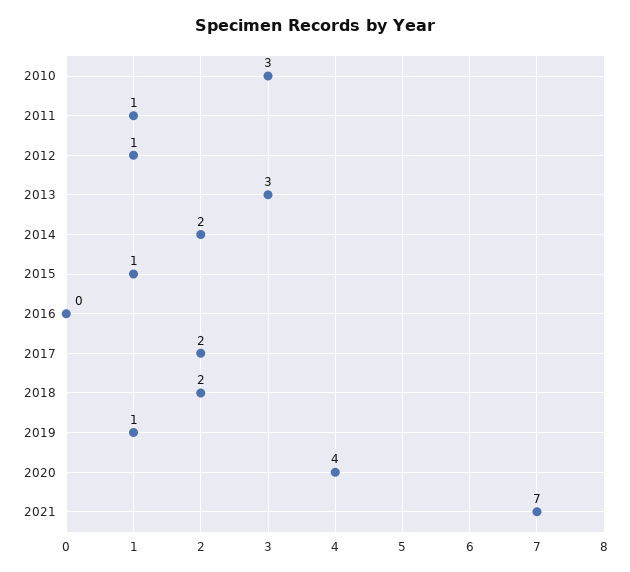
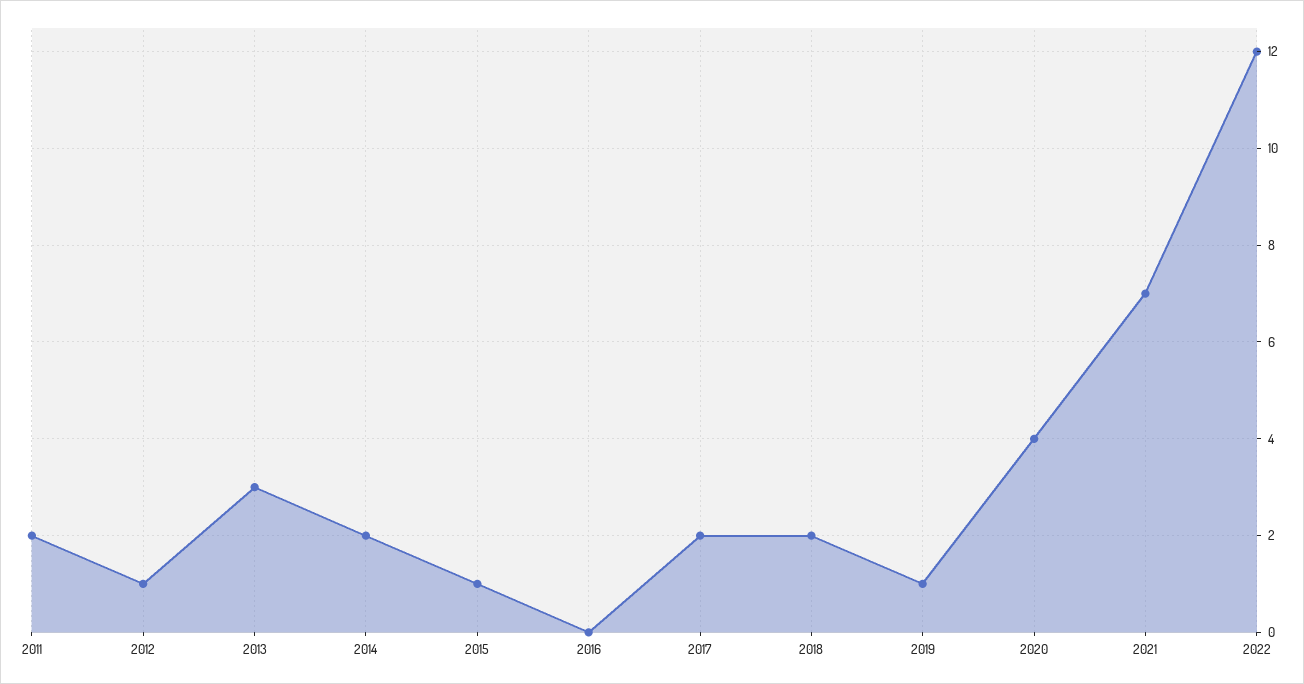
2010: 3 -> none
2011: 1 -> 2
2022: none -> 12

